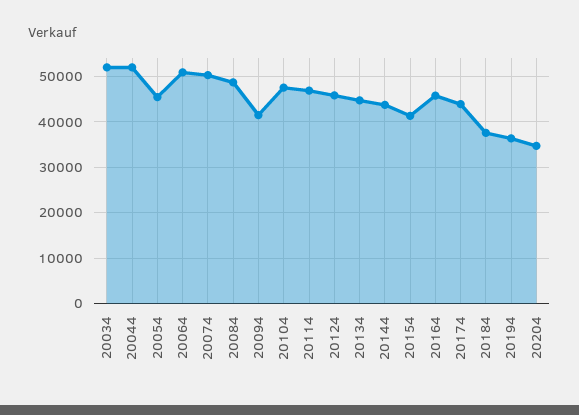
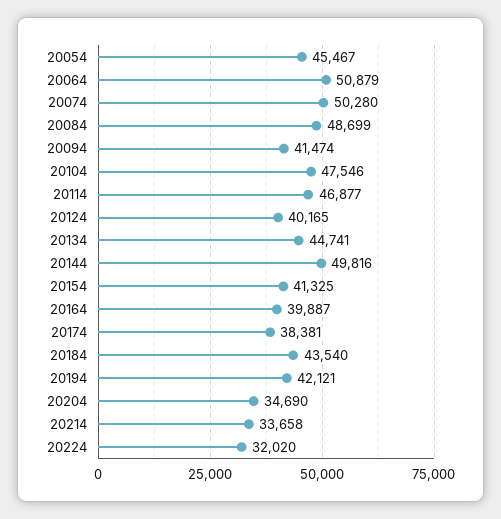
20034: 52000 -> none
20044: 52000 -> none
20124: 46000 -> 40165
20144: 44000 -> 49816
20164: 46000 -> 39887
20174: 44000 -> 38381
20184: 38000 -> 43540
20194: 36000 -> 42121
20214: none -> 33658
20224: none -> 32020

